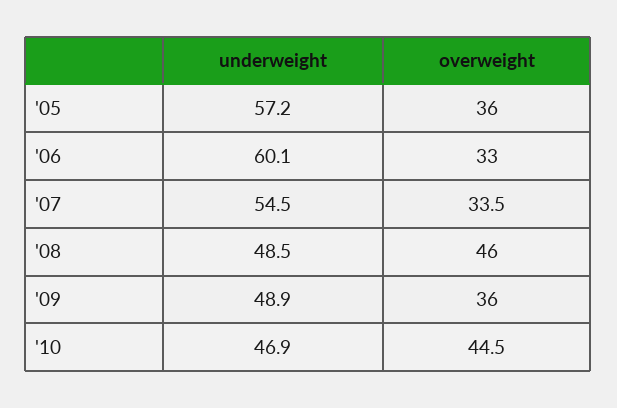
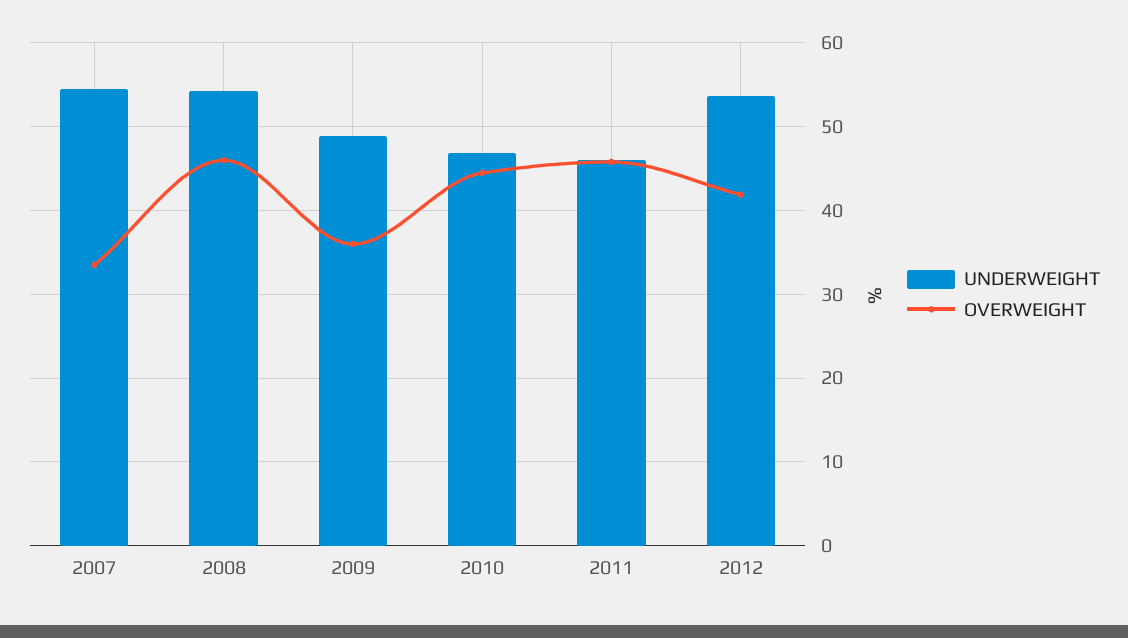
underweight, '05: 57.2 -> none
overweight, '05: 36 -> none
underweight, '06: 60.1 -> none
overweight, '06: 33 -> none
underweight, '08: 48.5 -> 54
underweight, 2011: none -> 46
overweight, 2011: none -> 46
underweight, 2012: none -> 54
overweight, 2012: none -> 42

